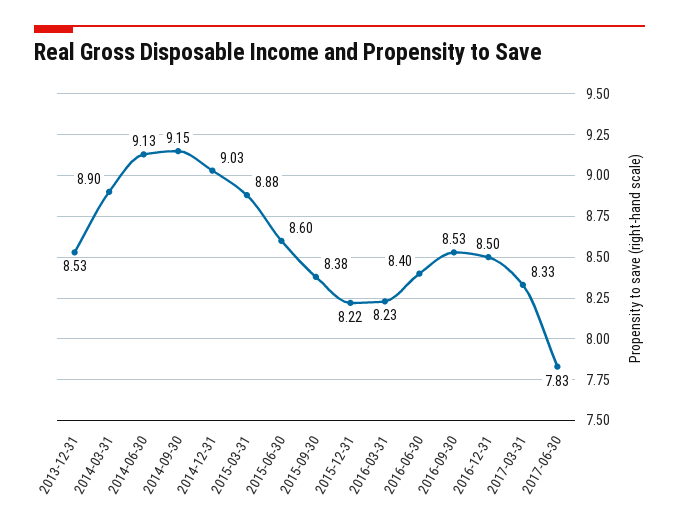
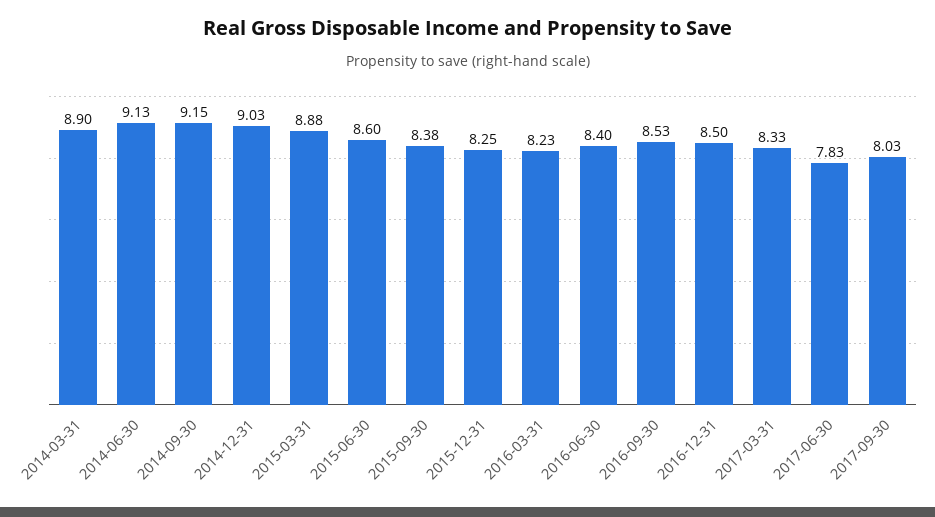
2013-12-31: 8.53 -> none
2015-12-31: 8.22 -> 8.25
2017-09-30: none -> 8.03

